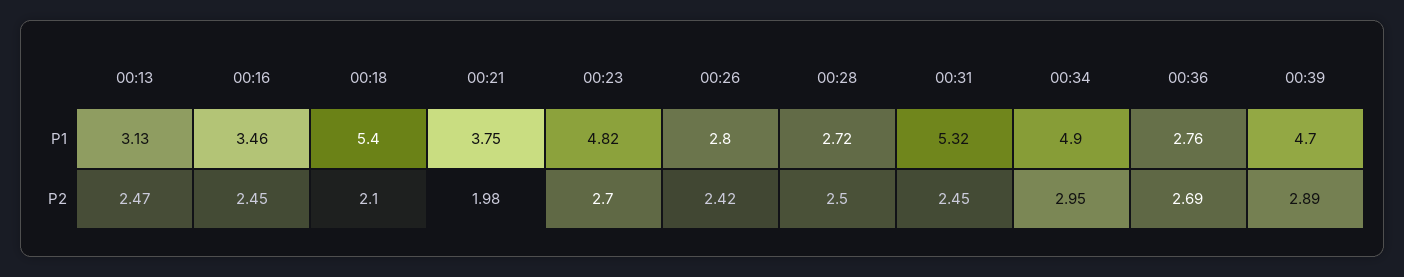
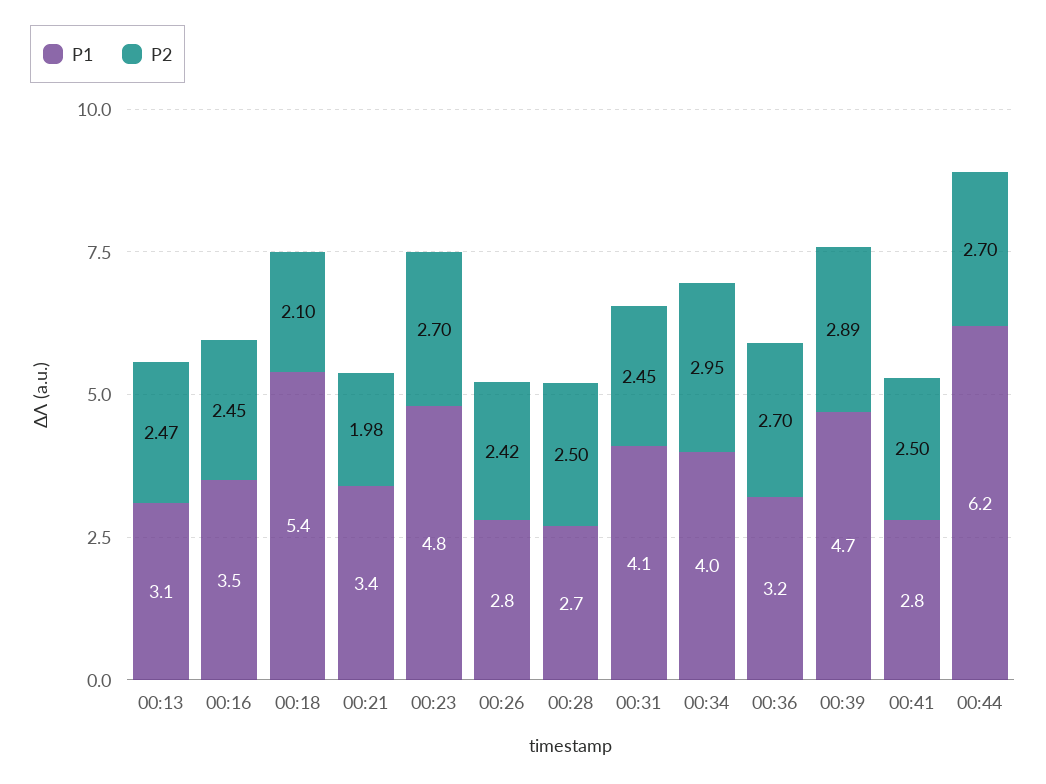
P1, 00:21: 3.75 -> 3.4
P1, 00:31: 5.32 -> 4.1
P1, 00:34: 4.9 -> 4
P1, 00:36: 2.76 -> 3.2
P2, 00:36: 2.69 -> 2.7
P1, 00:41: none -> 2.8
P2, 00:41: none -> 2.5
P1, 00:44: none -> 6.2
P2, 00:44: none -> 2.7

